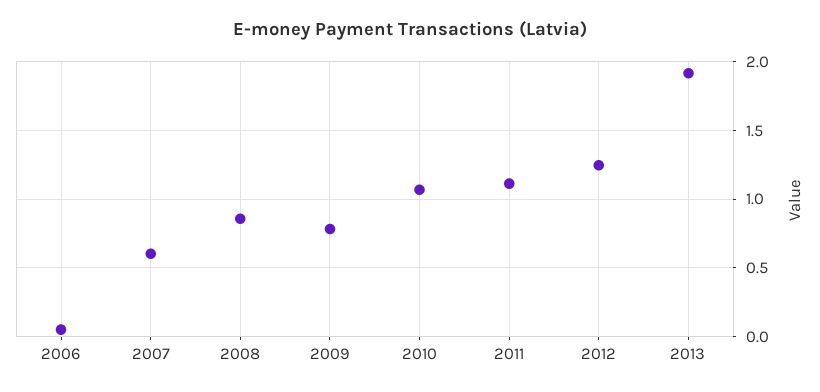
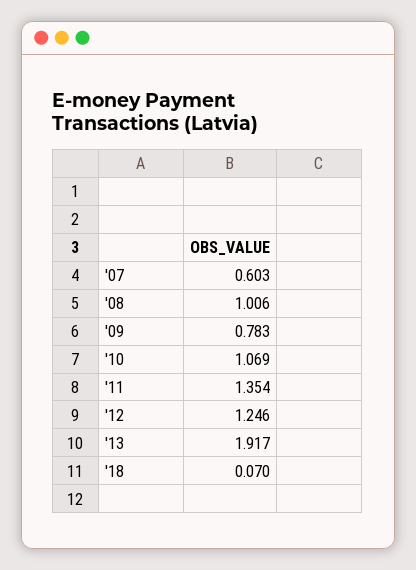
2006: 0.05 -> none
2008: 0.85 -> 1.006
2011: 1.1 -> 1.354
'18: none -> 0.07

